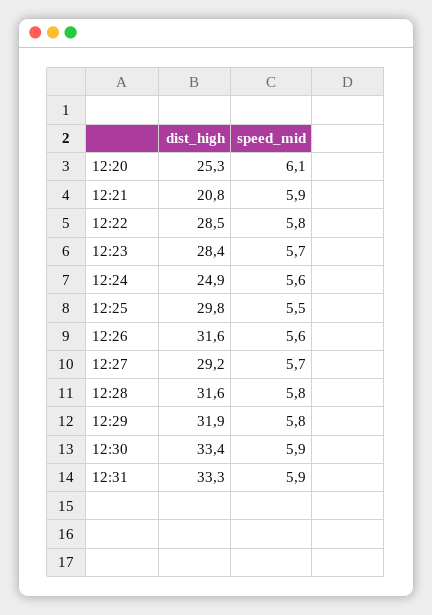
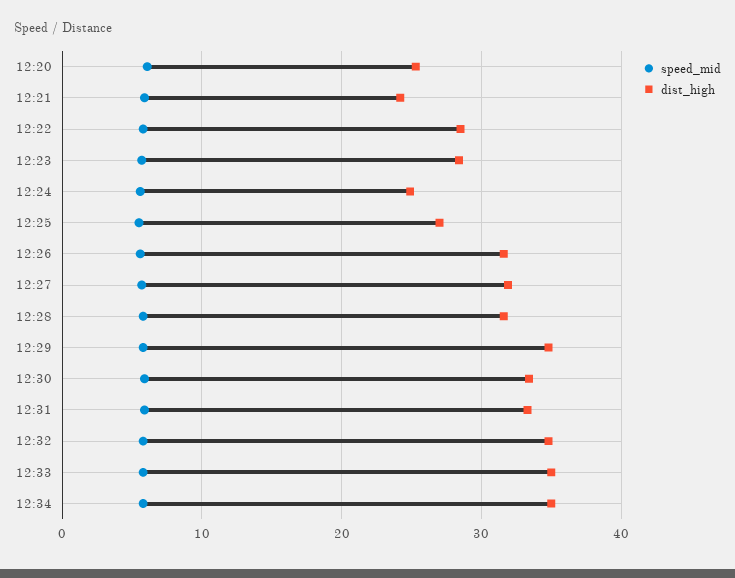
dist_high, 12:21: 20.8 -> 24
dist_high, 12:25: 29.8 -> 27
dist_high, 12:27: 29.2 -> 32
dist_high, 12:29: 31.9 -> 35
speed_mid, 12:32: none -> 6
dist_high, 12:32: none -> 35
speed_mid, 12:33: none -> 6
dist_high, 12:33: none -> 35
speed_mid, 12:34: none -> 6
dist_high, 12:34: none -> 35

